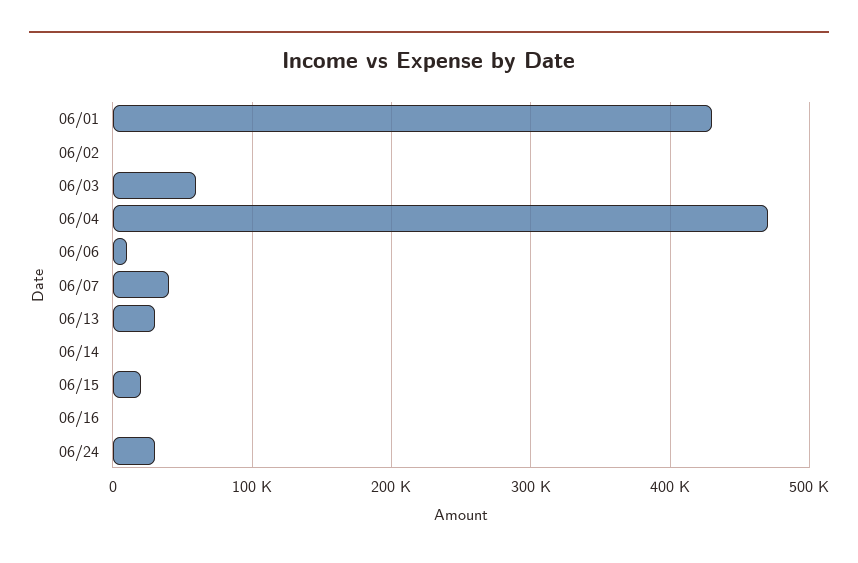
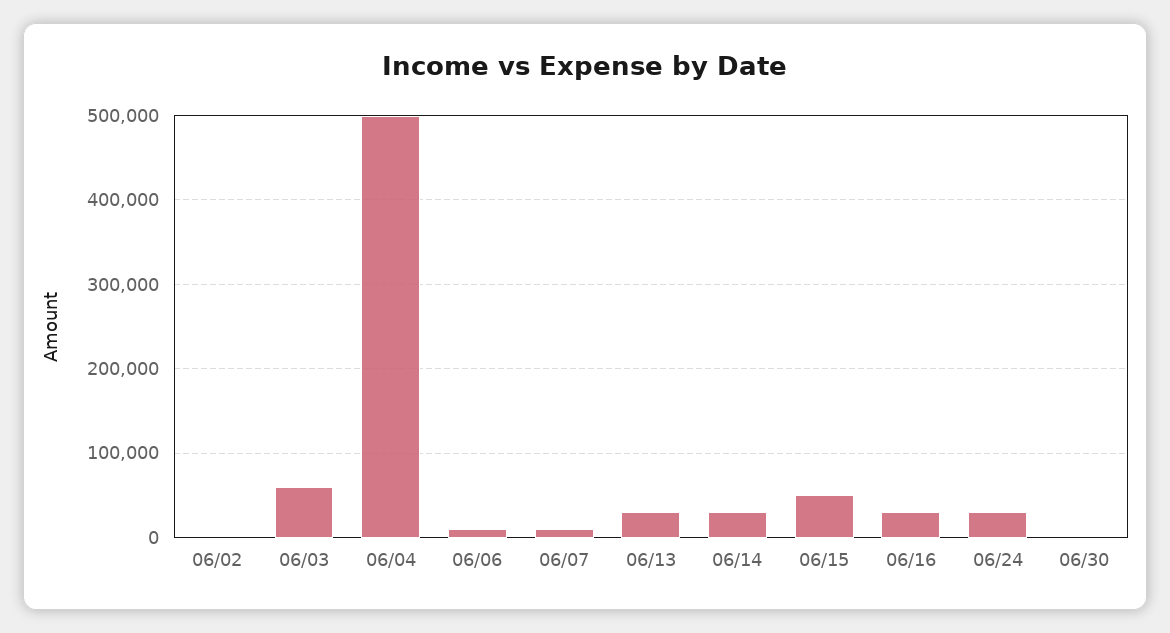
06/01: 430000 -> none
06/04: 470000 -> 500000
06/07: 40000 -> 10000
06/14: 0 -> 30000
06/15: 20000 -> 50000
06/16: 0 -> 30000
06/30: none -> 0

